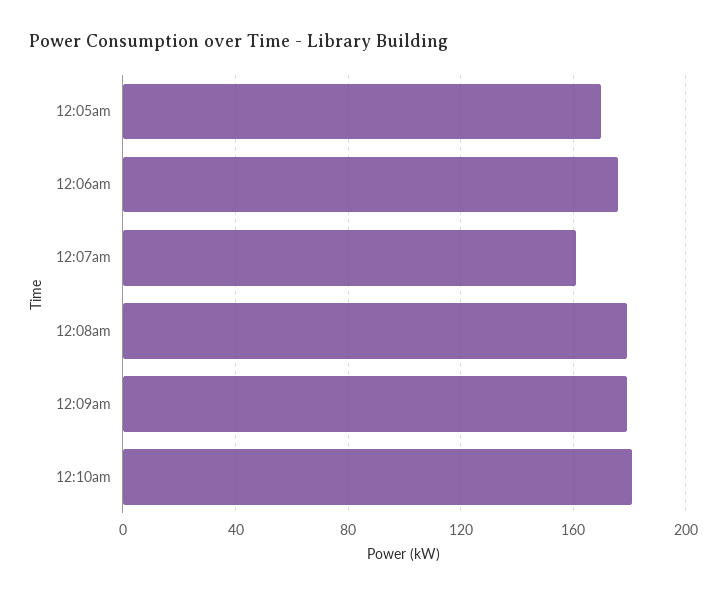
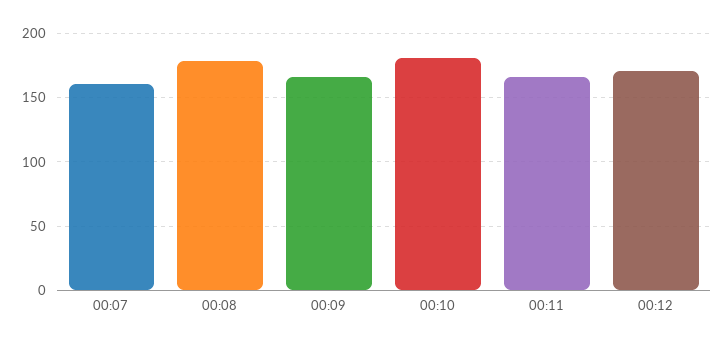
12:05am: 170 -> none
12:06am: 175 -> none
12:09am: 180 -> 165
00:11: none -> 165
00:12: none -> 170

